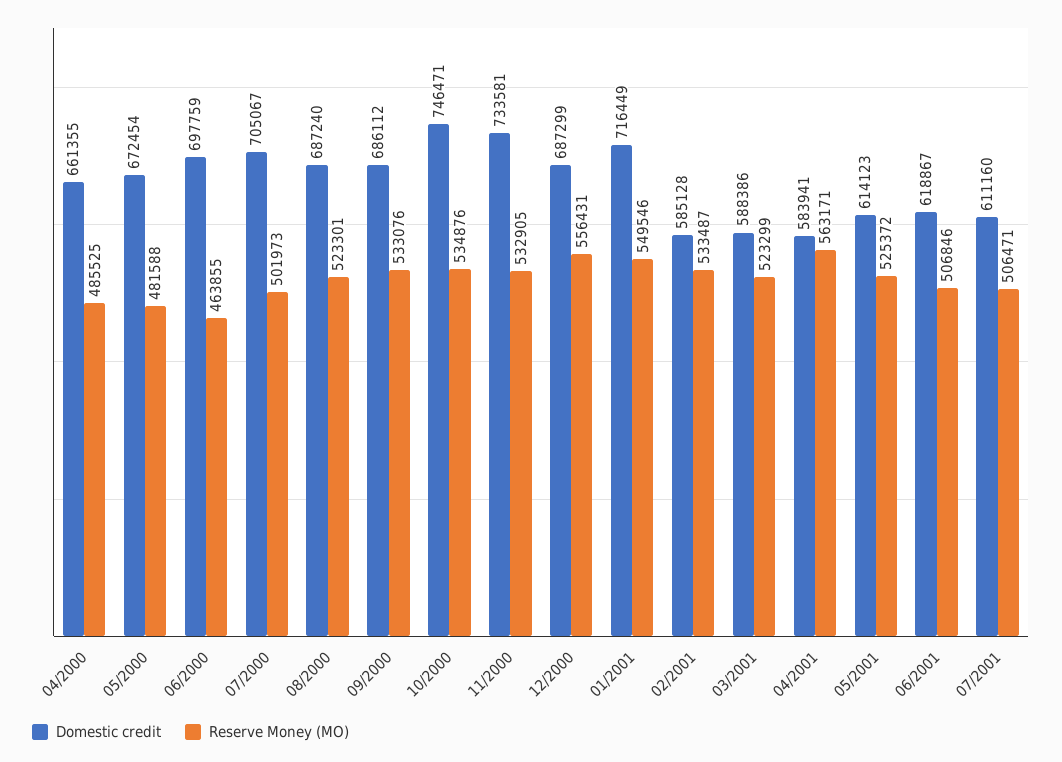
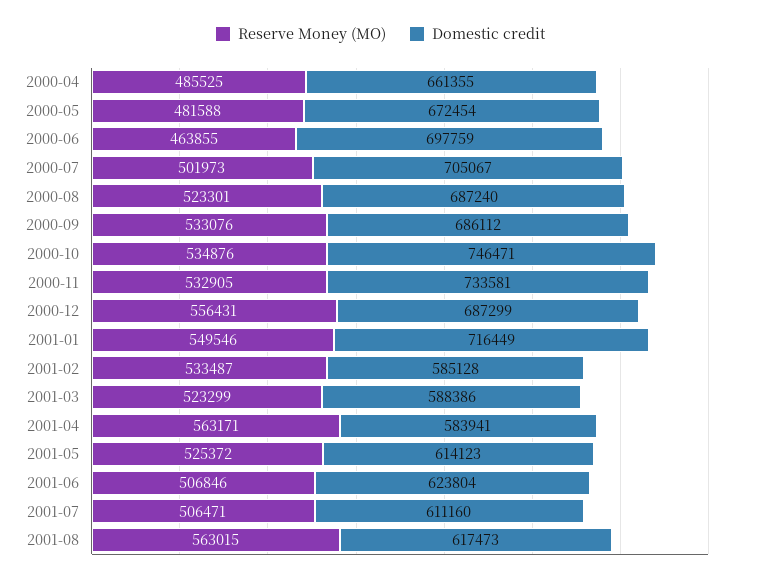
Domestic credit, 06/2001: 618867 -> 623804
Reserve Money (MO), 2001-08: none -> 563015
Domestic credit, 2001-08: none -> 617473

